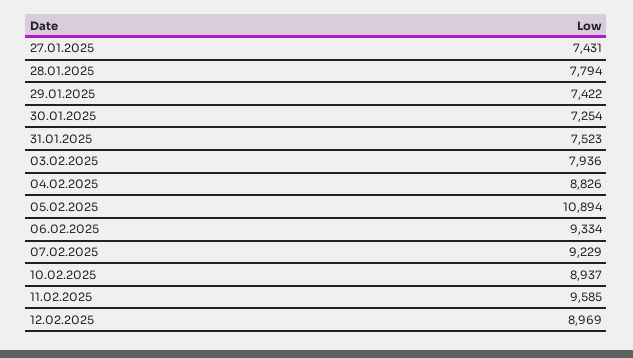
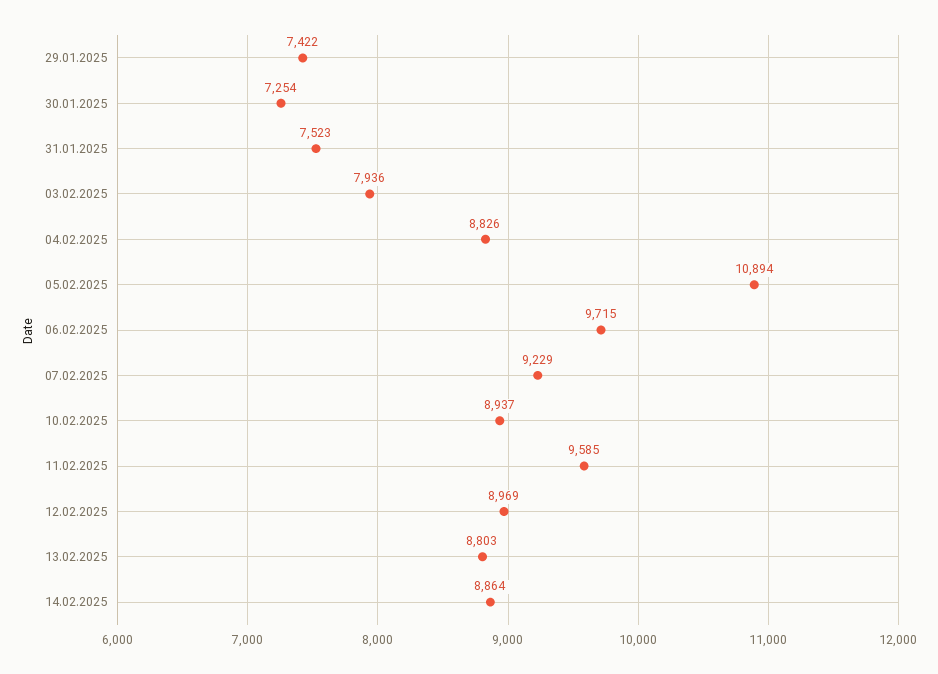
27.01.2025: 7431 -> none
28.01.2025: 7794 -> none
06.02.2025: 9334 -> 9715
13.02.2025: none -> 8803
14.02.2025: none -> 8864

